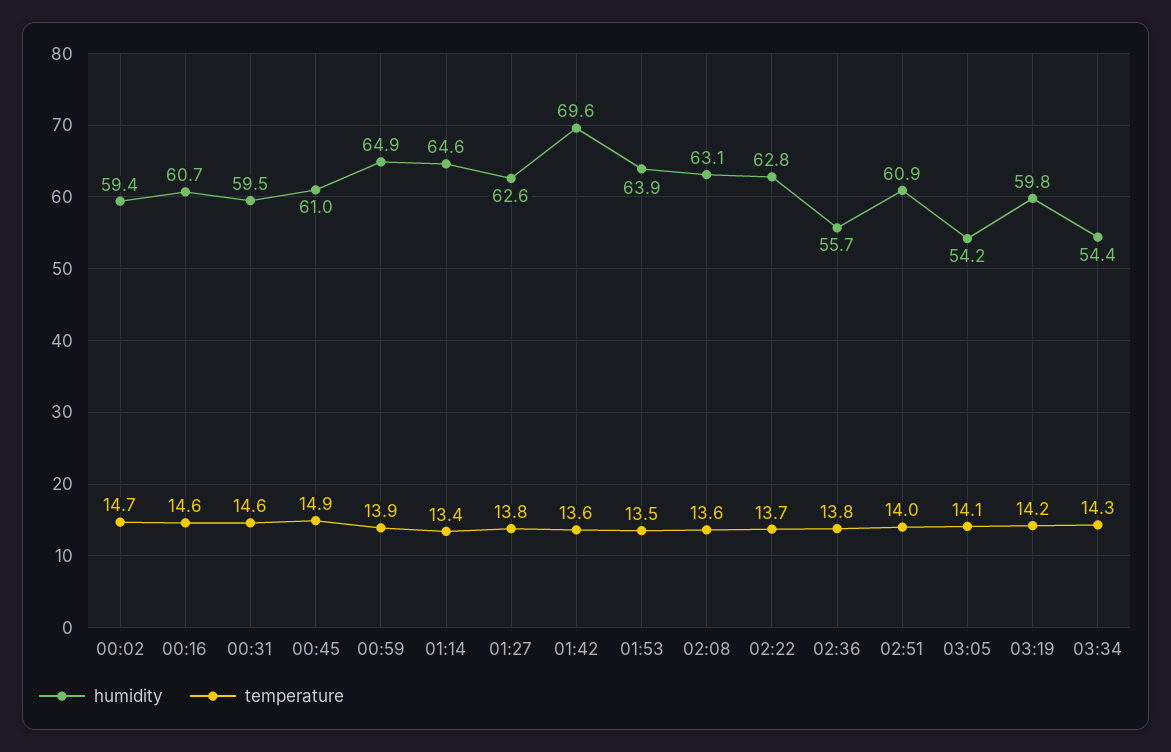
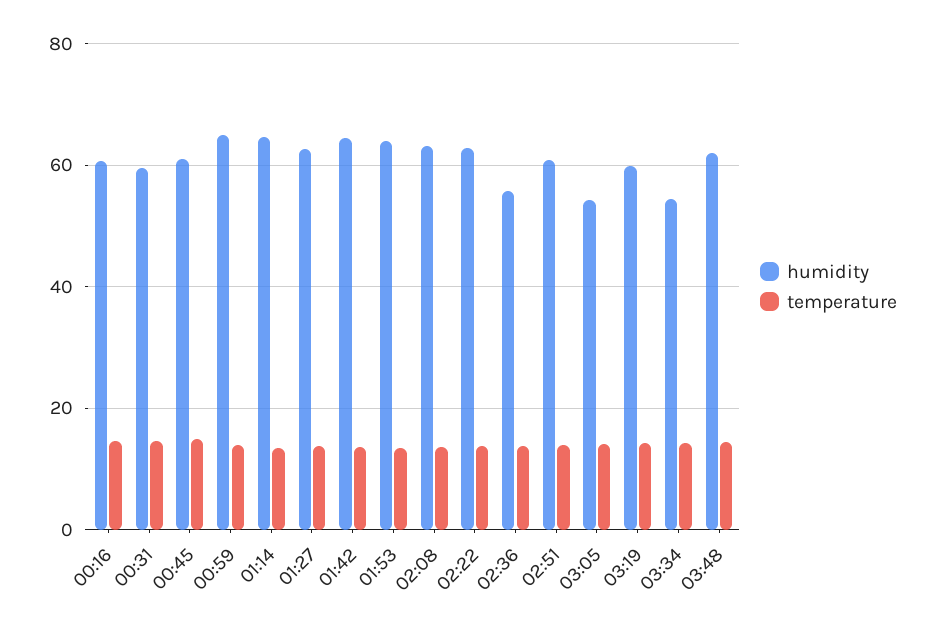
humidity, 00:02: 59.4 -> none
temperature, 00:02: 14.7 -> none
humidity, 01:42: 69.6 -> 64
humidity, 03:48: none -> 62
temperature, 03:48: none -> 14

